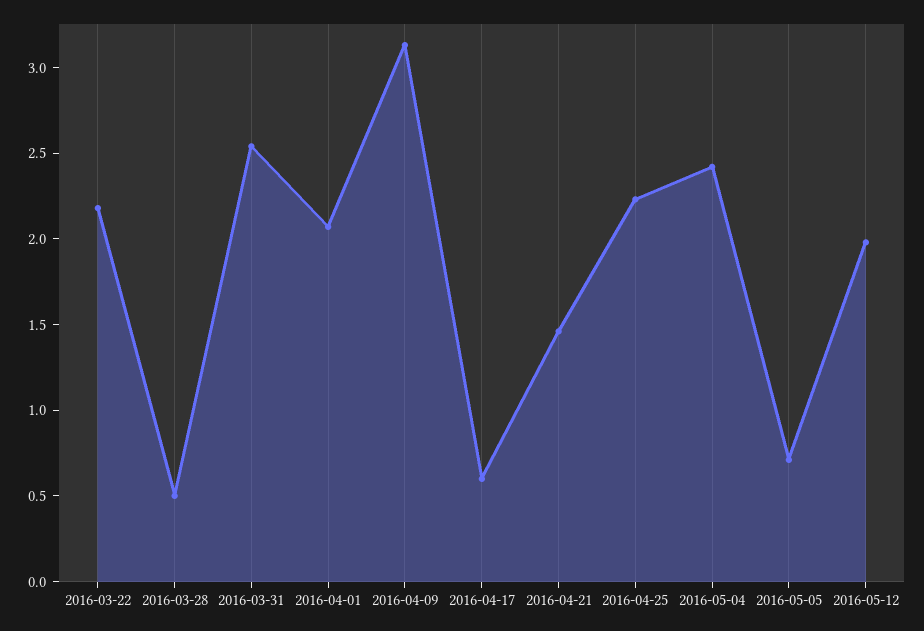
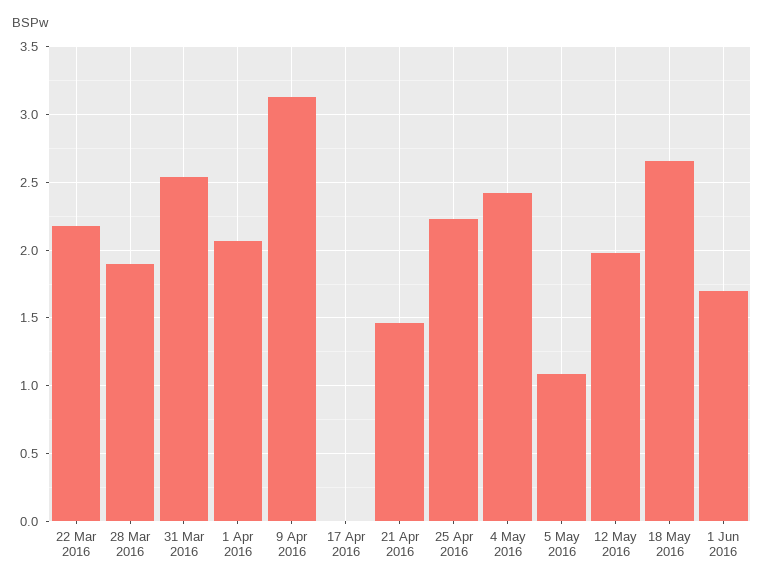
2016-03-28: 0.5 -> 1.9
2016-04-17: 0.6 -> 0
2016-05-05: 0.7 -> 1.1
18 May 2016: none -> 2.65
1 Jun 2016: none -> 1.7

